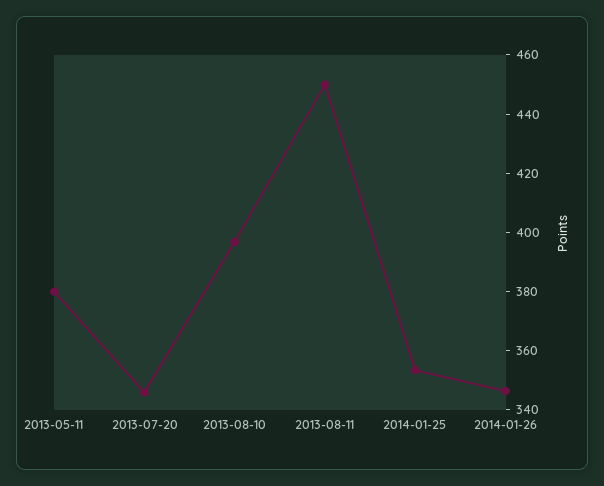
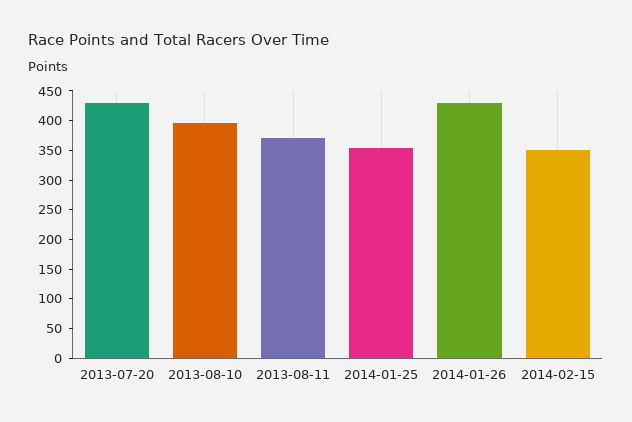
2013-05-11: 380 -> none
2013-07-20: 345 -> 425
2013-08-11: 450 -> 375
2014-01-26: 345 -> 425
2014-02-15: none -> 350

